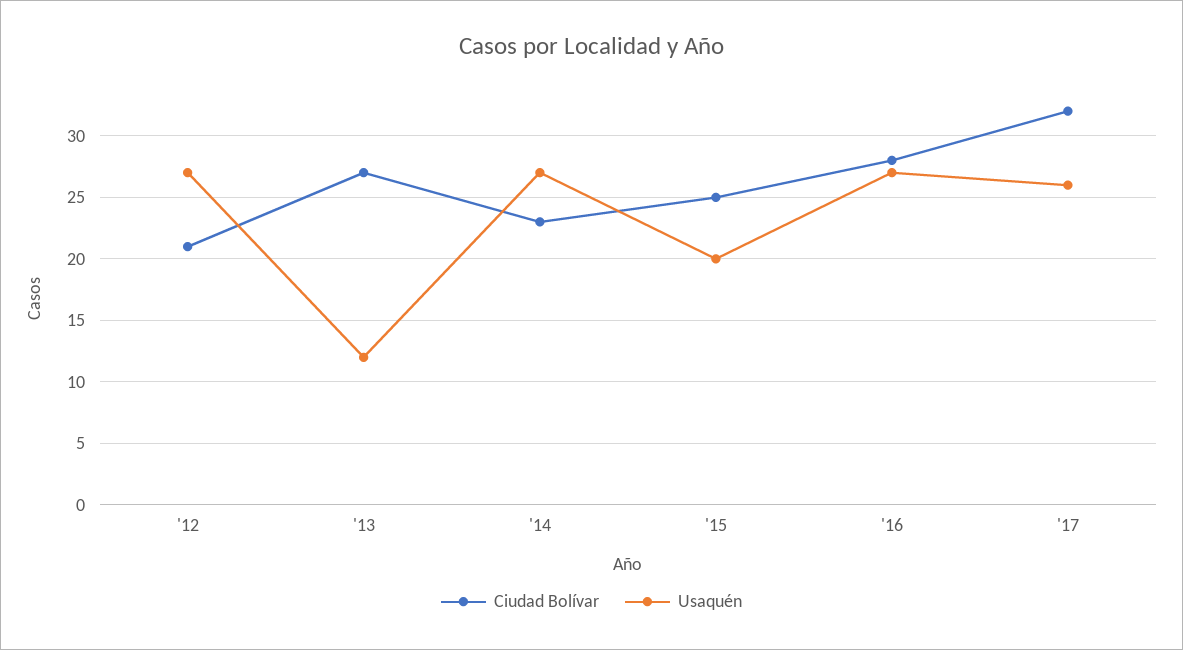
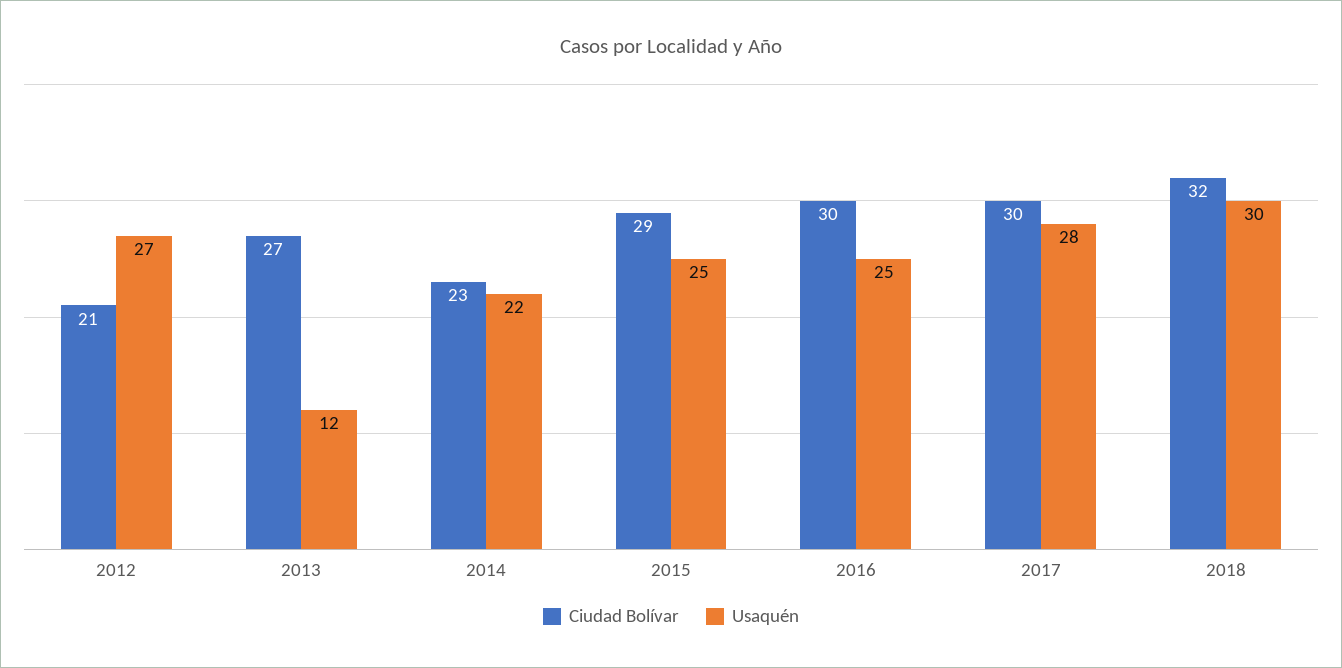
Usaquén, '14: 27 -> 22
Ciudad Bolívar, '15: 25 -> 29
Usaquén, '15: 20 -> 25
Ciudad Bolívar, '16: 28 -> 30
Usaquén, '16: 27 -> 25
Ciudad Bolívar, '17: 32 -> 30
Usaquén, '17: 26 -> 28
Ciudad Bolívar, 2018: none -> 32
Usaquén, 2018: none -> 30

